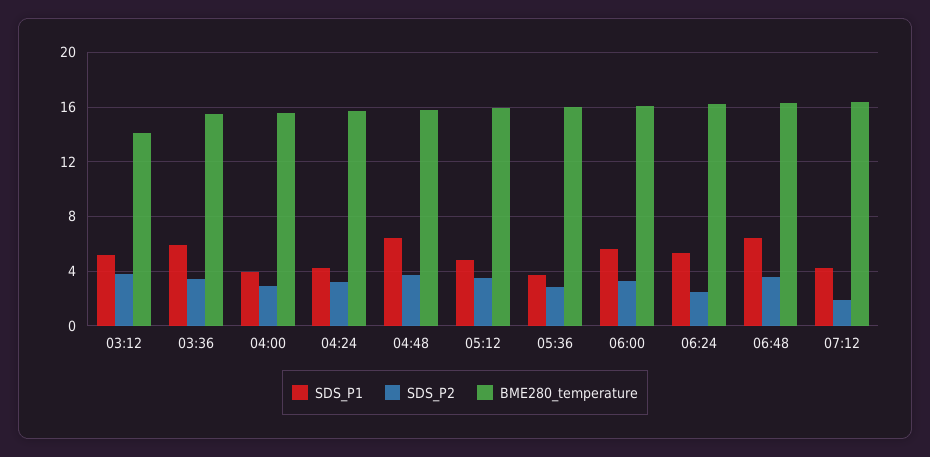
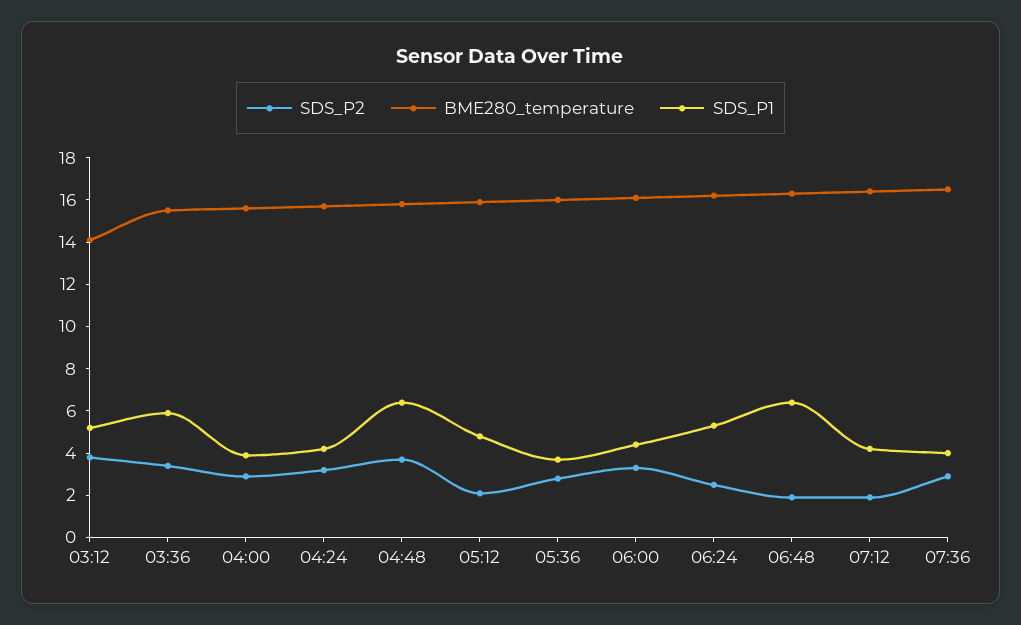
SDS_P2, 05:12: 3.5 -> 2
SDS_P1, 06:00: 5.5 -> 4.5
SDS_P2, 06:48: 3.5 -> 2
SDS_P2, 07:36: none -> 3
BME280_temperature, 07:36: none -> 16.5
SDS_P1, 07:36: none -> 4

